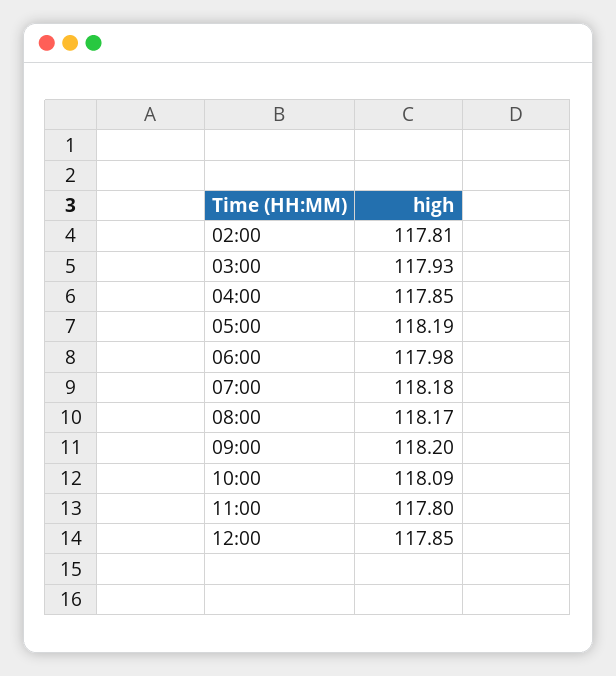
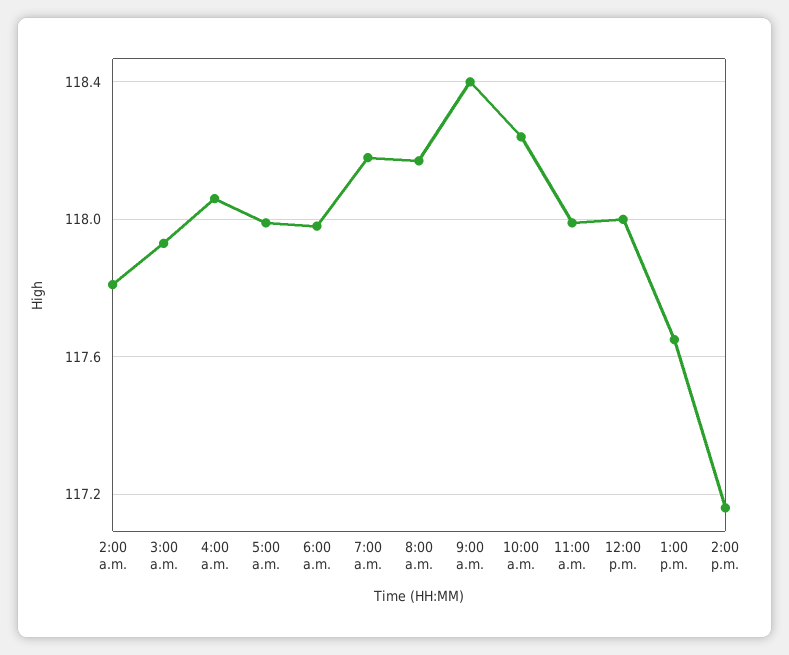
04:00: 117.85 -> 118.05
05:00: 118.19 -> 118
09:00: 118.2 -> 118.4
10:00: 118.09 -> 118.25
11:00: 117.8 -> 118
12:00: 117.85 -> 118
1:00 p.m.: none -> 117.65
2:00 p.m.: none -> 117.15

